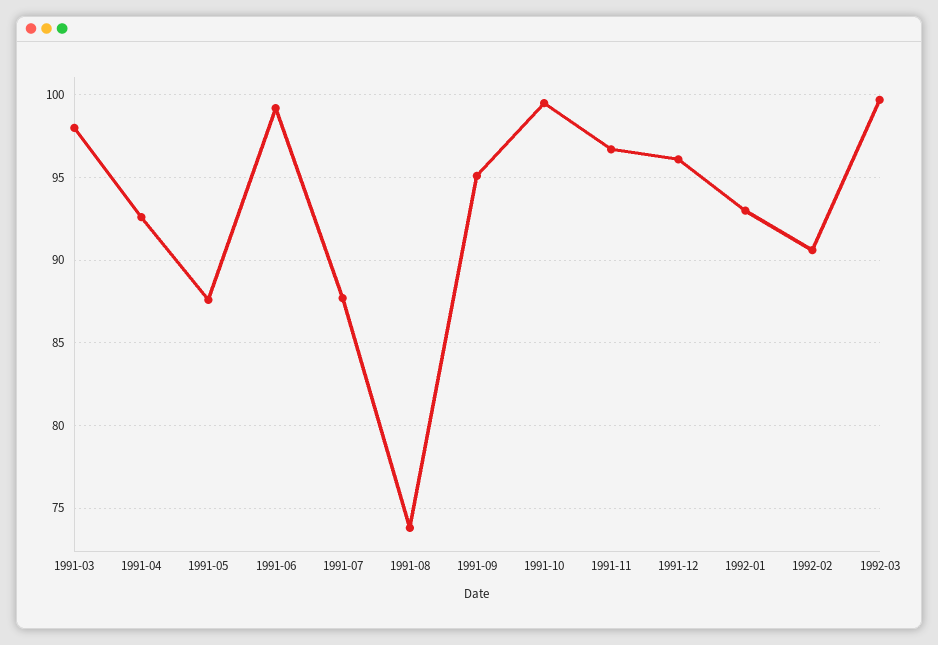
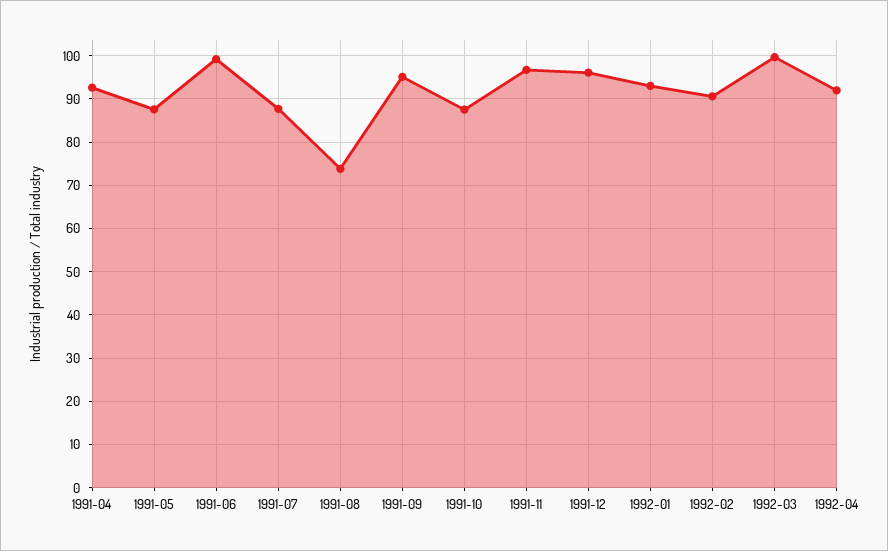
1991-03: 98 -> none
1991-10: 99.5 -> 88
1992-04: none -> 92

